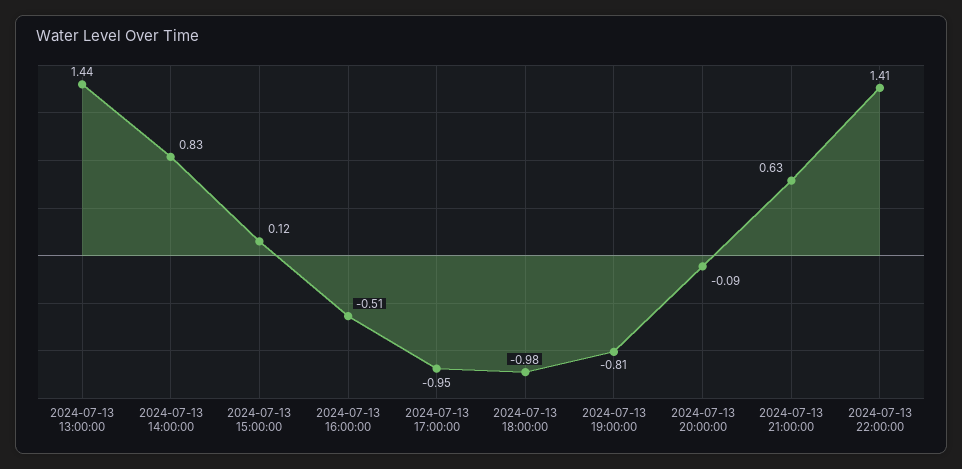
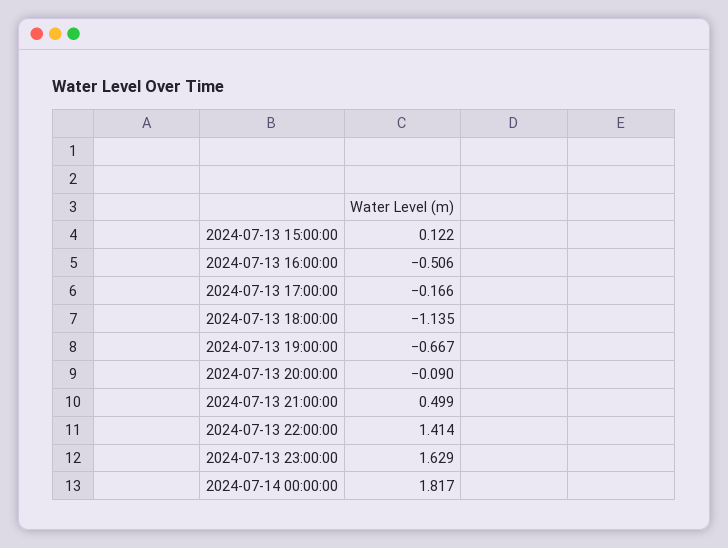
2024-07-13 13:00:00: 1.44 -> none
2024-07-13 14:00:00: 0.83 -> none
2024-07-13 17:00:00: -0.95 -> -0.166
2024-07-13 18:00:00: -0.98 -> -1.135
2024-07-13 19:00:00: -0.81 -> -0.667
2024-07-13 21:00:00: 0.63 -> 0.499
2024-07-13 23:00:00: none -> 1.629
2024-07-14 00:00:00: none -> 1.817

